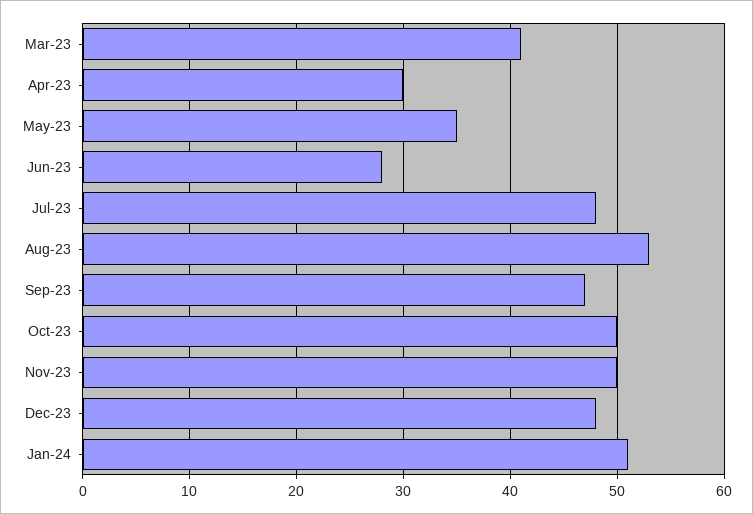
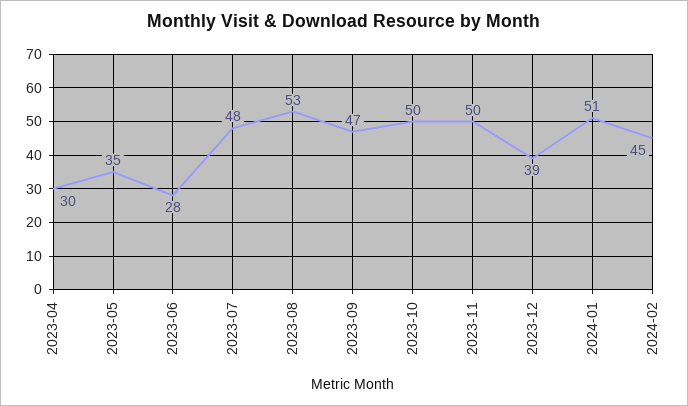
Mar-23: 41 -> none
Dec-23: 48 -> 39
2024-02: none -> 45

